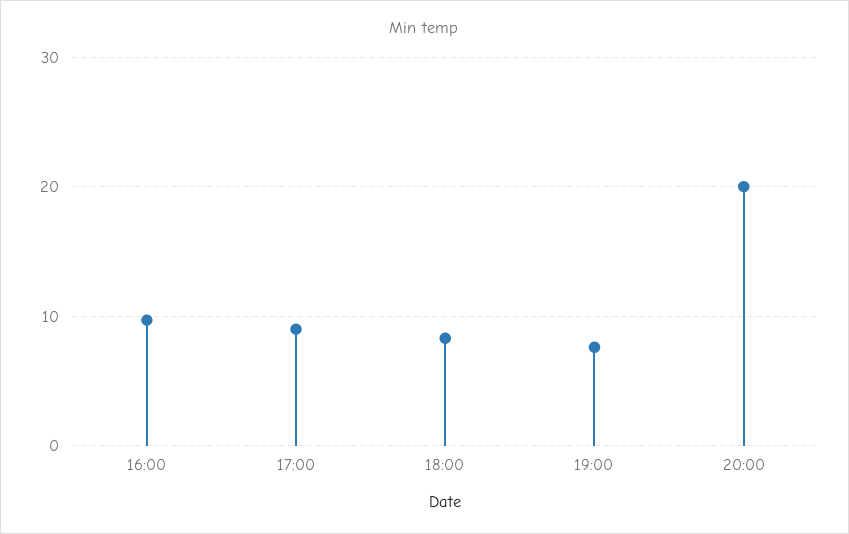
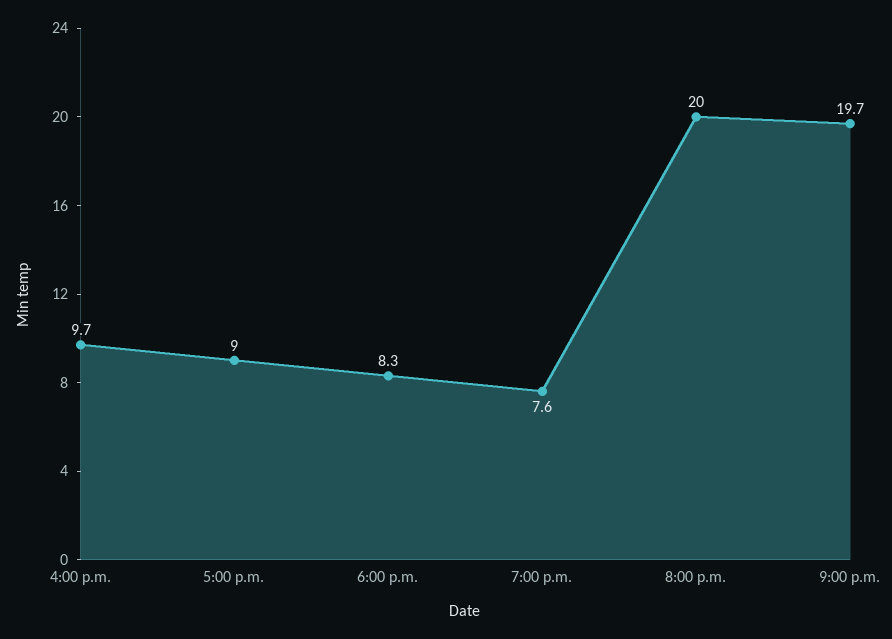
9:00 p.m.: none -> 19.7

